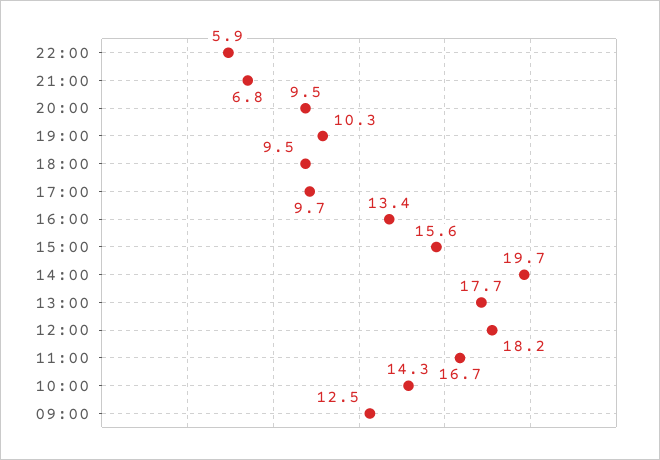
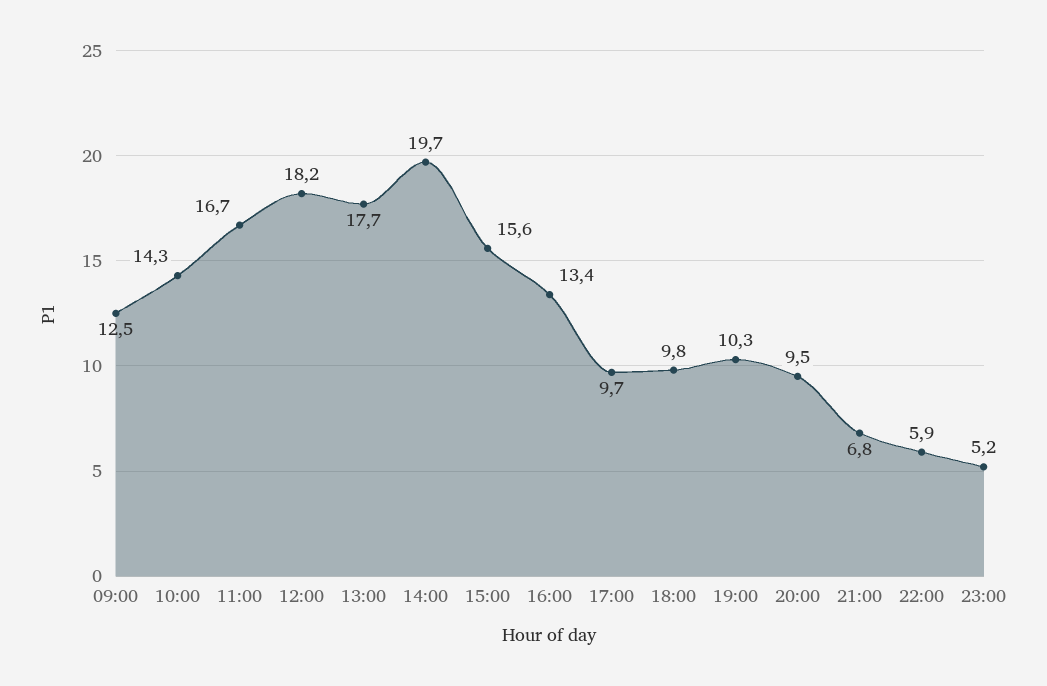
18:00: 9.5 -> 9.8
23:00: none -> 5.2

